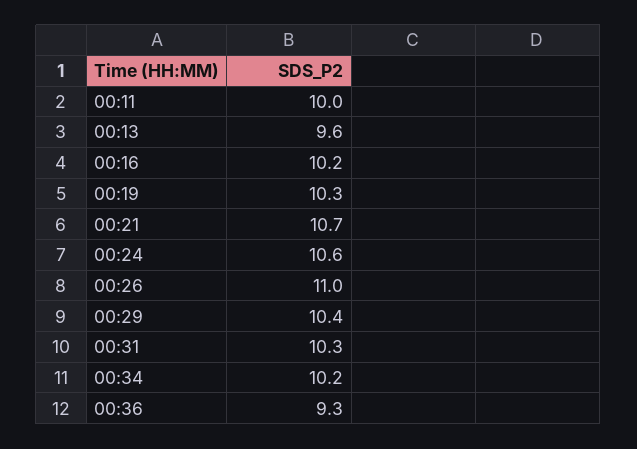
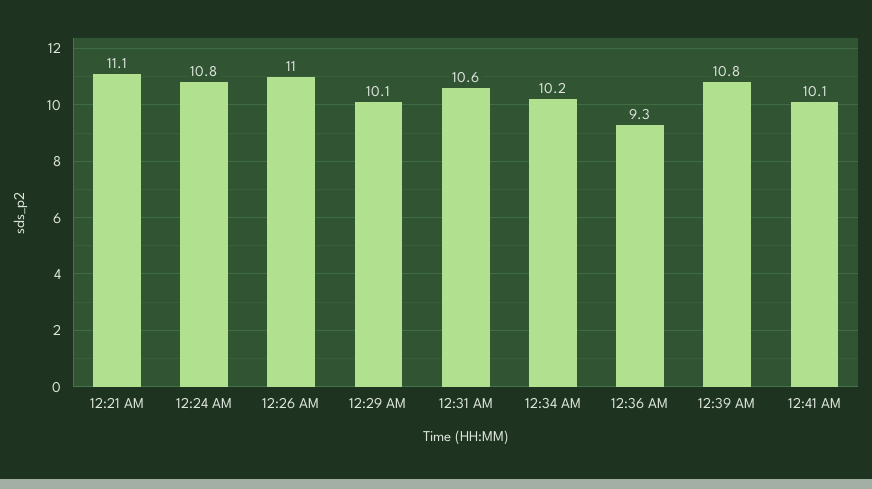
00:11: 10 -> none
00:13: 9.6 -> none
00:16: 10.2 -> none
00:19: 10.3 -> none
00:21: 10.7 -> 11.1
00:24: 10.6 -> 10.8
00:29: 10.4 -> 10.1
00:31: 10.3 -> 10.6
12:39 AM: none -> 10.8
12:41 AM: none -> 10.1

